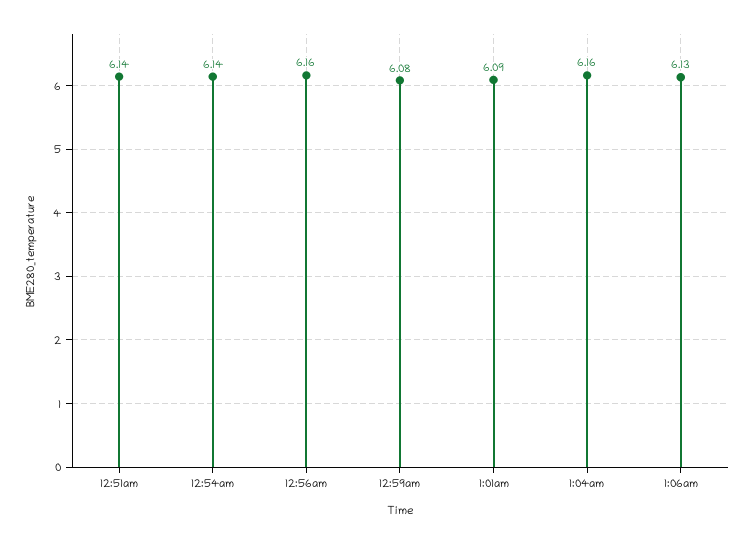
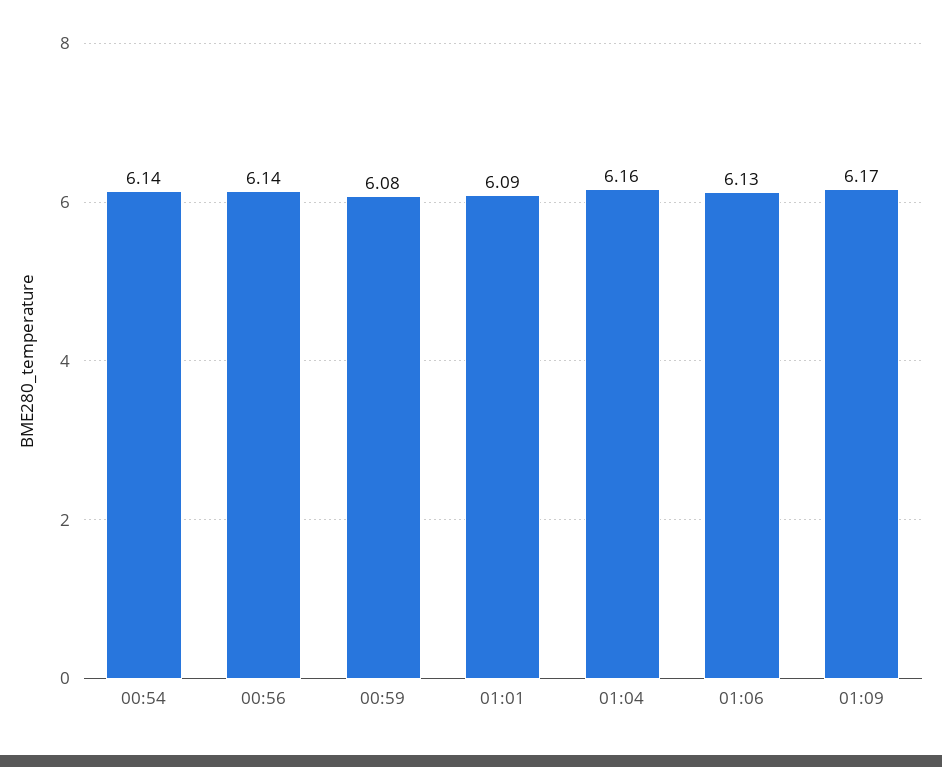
12:51am: 6.14 -> none
12:56am: 6.16 -> 6.14
01:09: none -> 6.17

